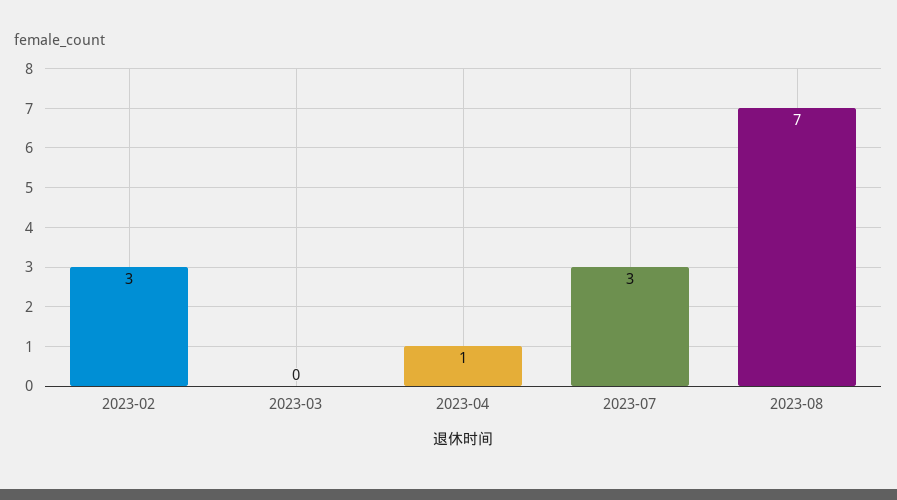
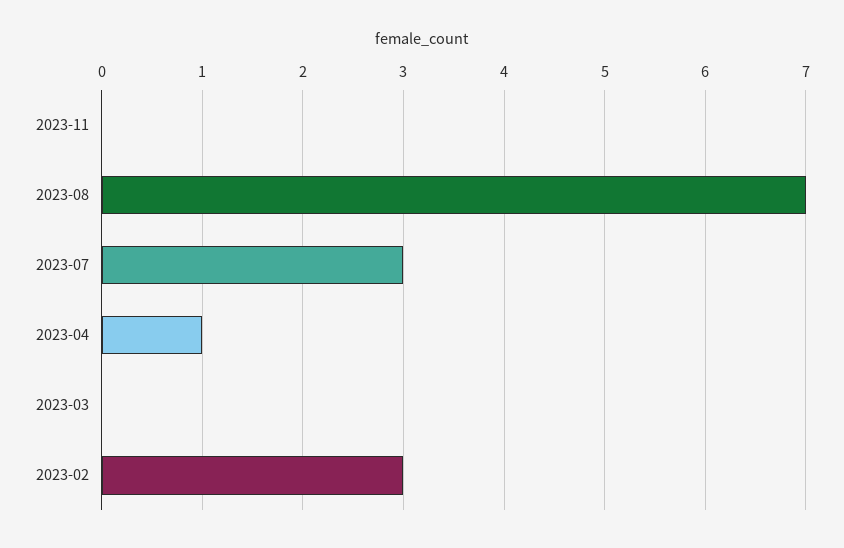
2023-11: none -> 0

